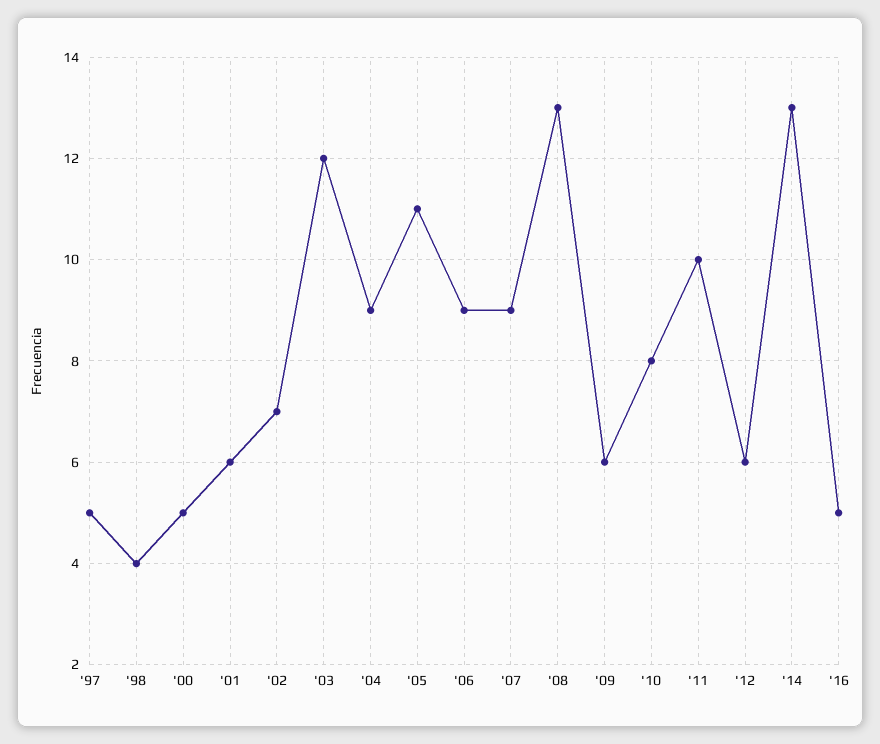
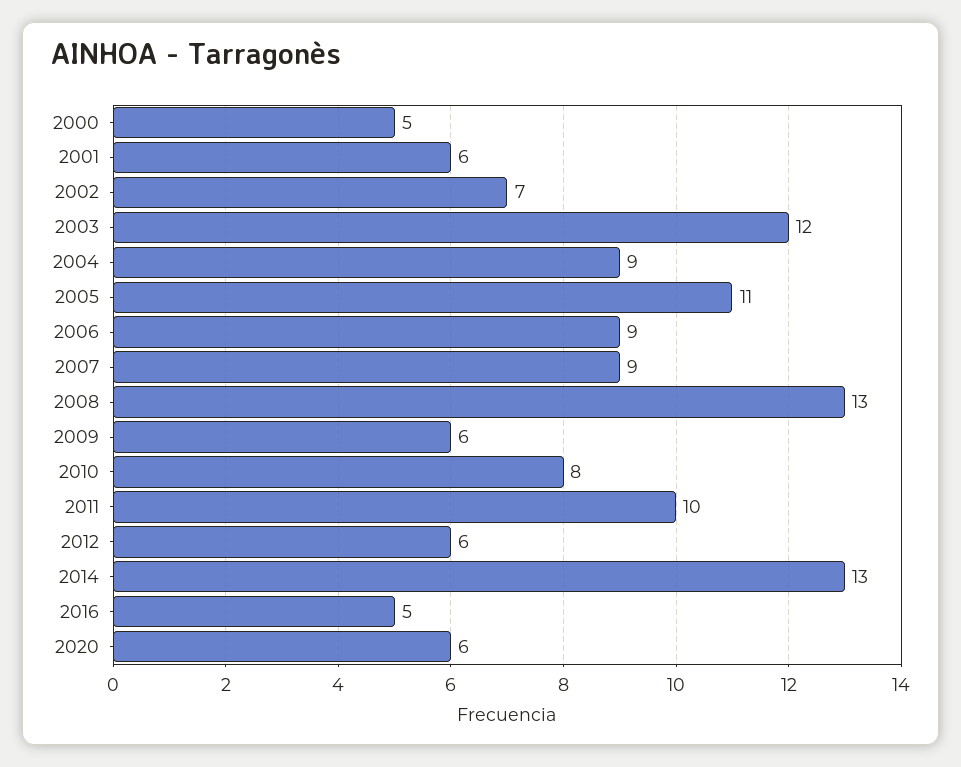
'97: 5 -> none
'98: 4 -> none
2020: none -> 6

